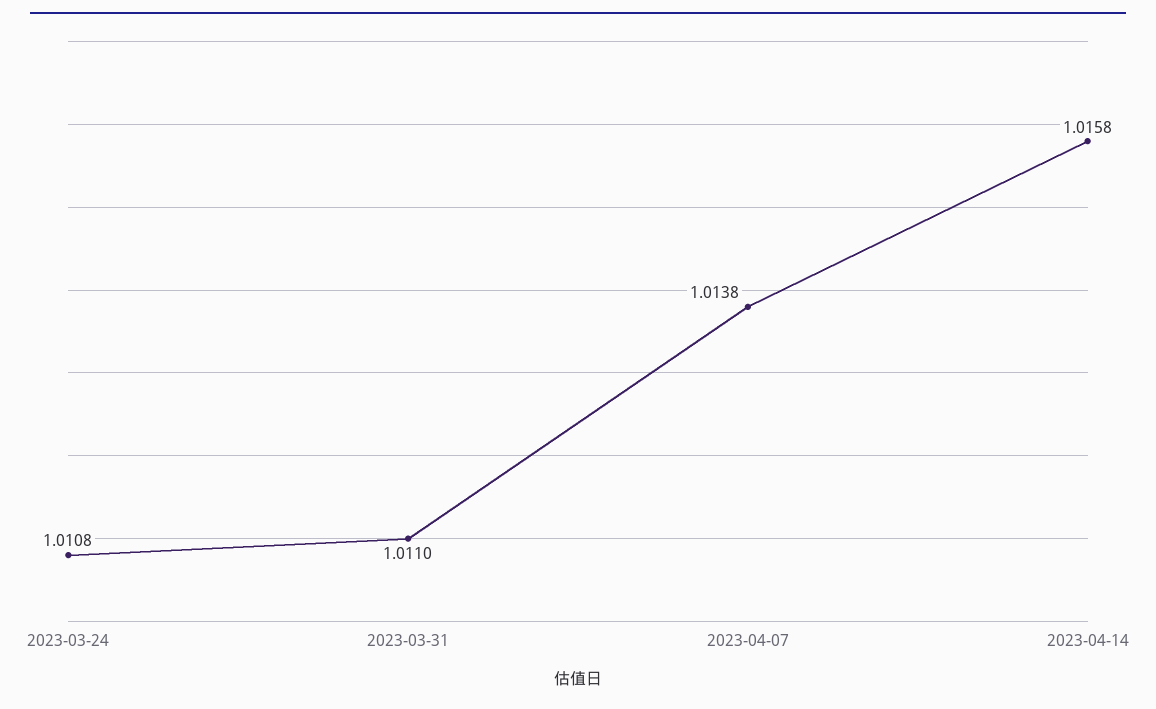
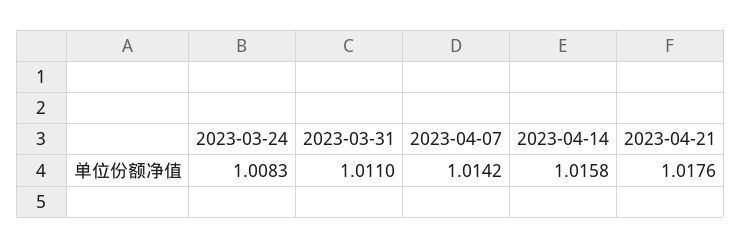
2023-03-24: 1.0108 -> 1.0083
2023-04-07: 1.0138 -> 1.0142
2023-04-21: none -> 1.0176

